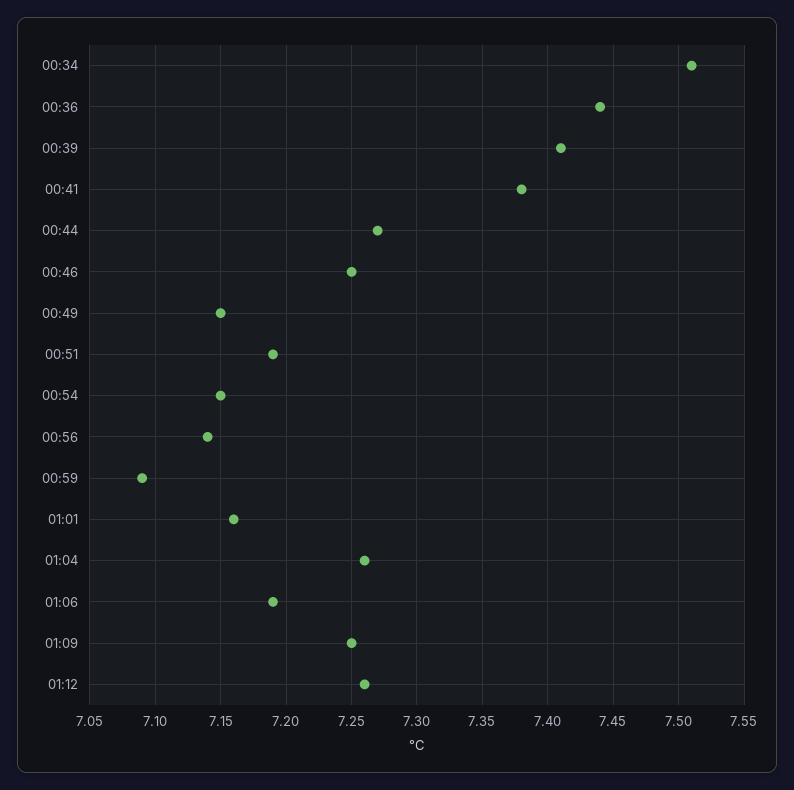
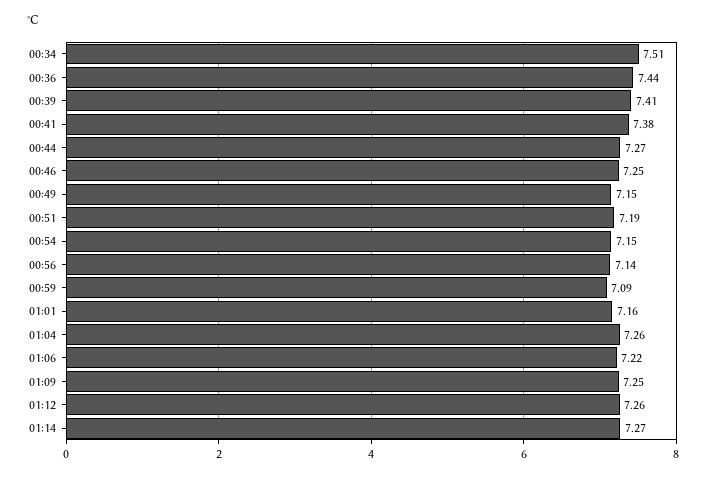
01:06: 7.19 -> 7.22
01:14: none -> 7.27

